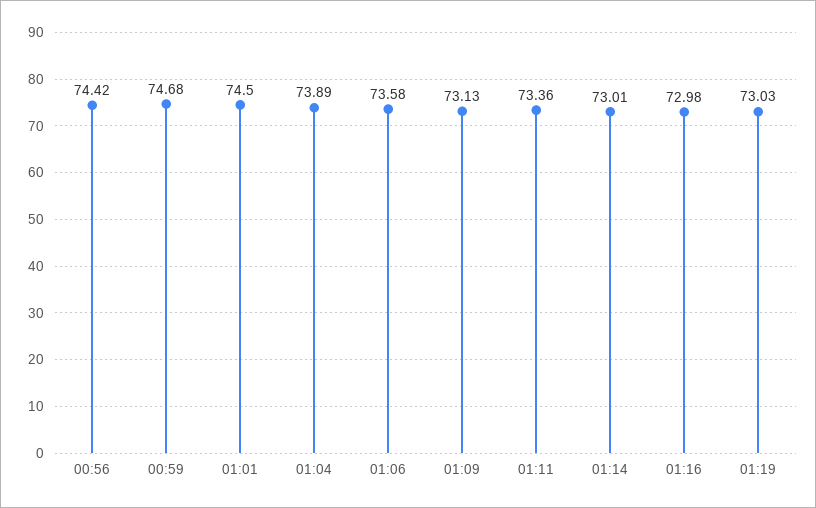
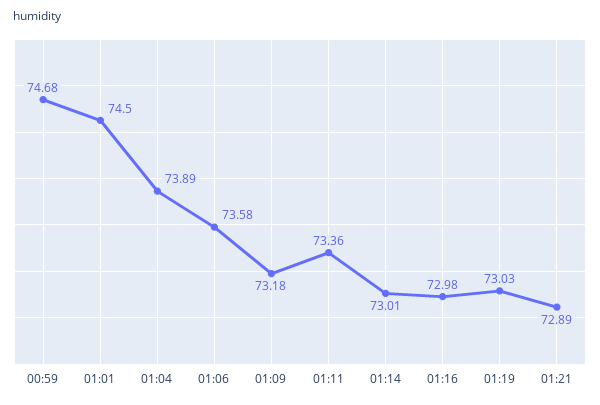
00:56: 74.42 -> none
01:09: 73.13 -> 73.18
01:21: none -> 72.89

